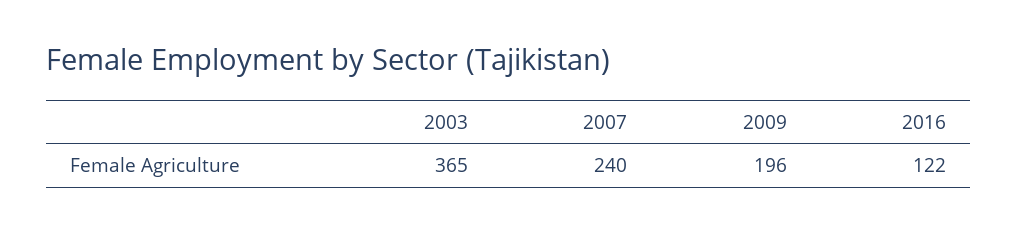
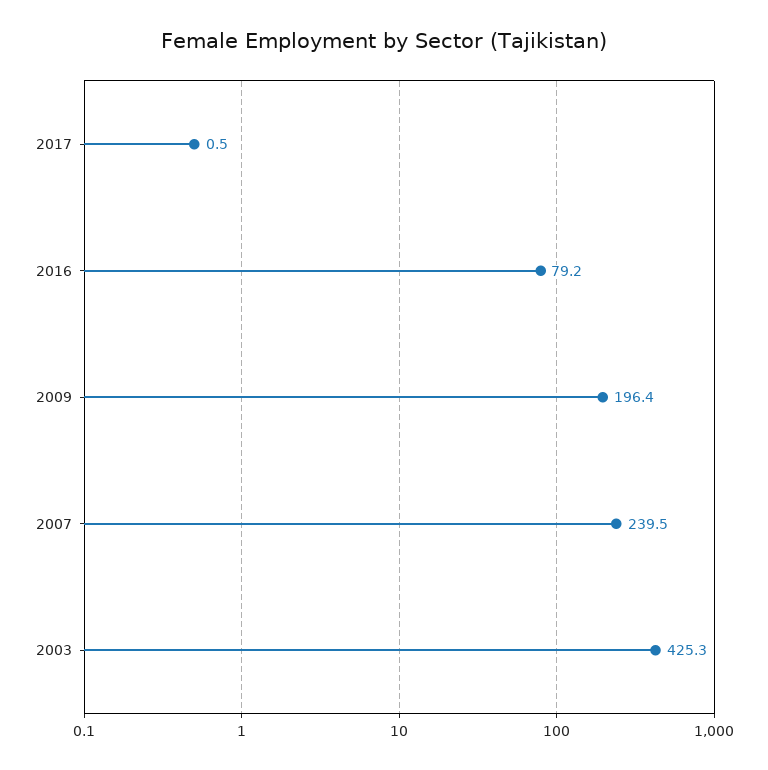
2003: 365 -> 425.3
2016: 122 -> 79.2
2017: none -> 0.5

